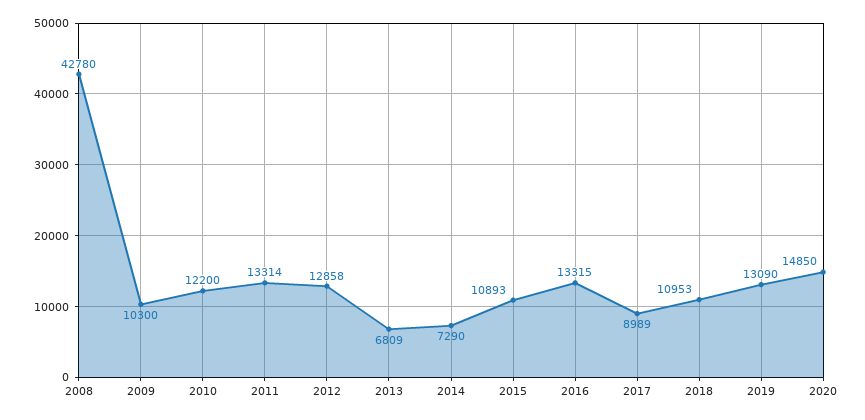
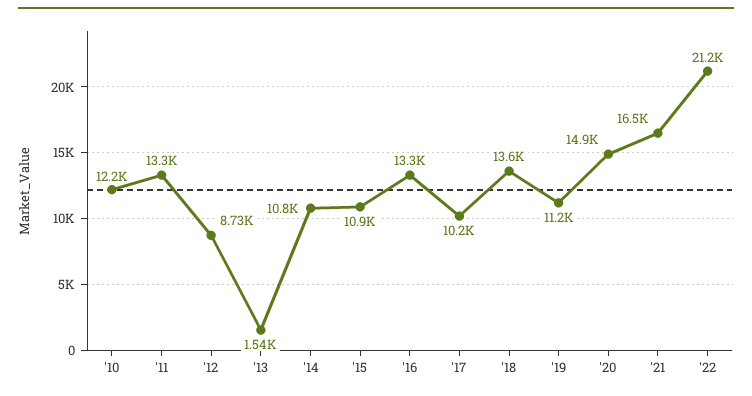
2008: 42780 -> none
2009: 10300 -> none
2012: 12858 -> 8730
2013: 6809 -> 1540
2014: 7290 -> 10800
2017: 8989 -> 10200
2018: 10953 -> 13600
2019: 13090 -> 11200
'21: none -> 16500
'22: none -> 21200

